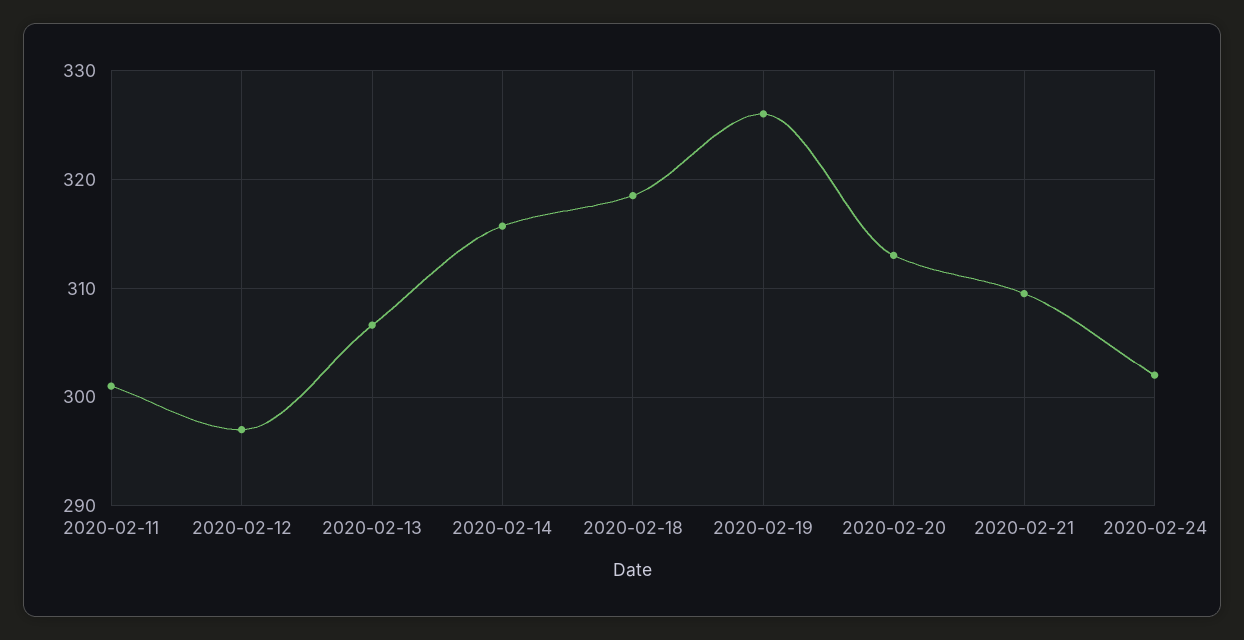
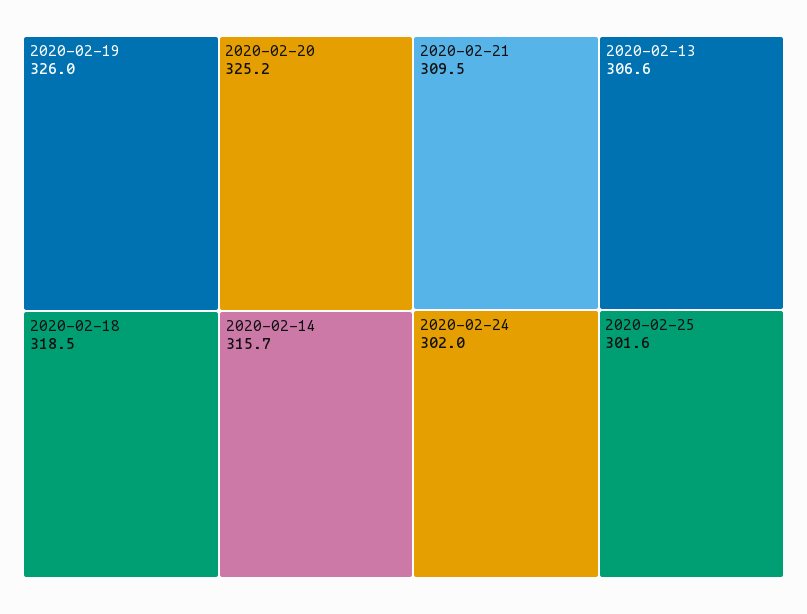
2020-02-11: 301 -> none
2020-02-12: 297 -> none
2020-02-20: 313 -> 325.2
2020-02-25: none -> 301.6

